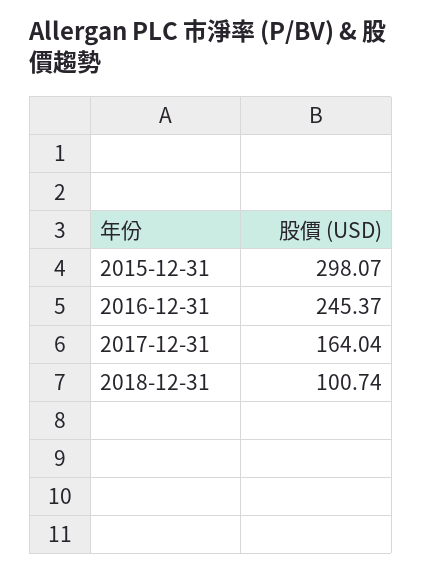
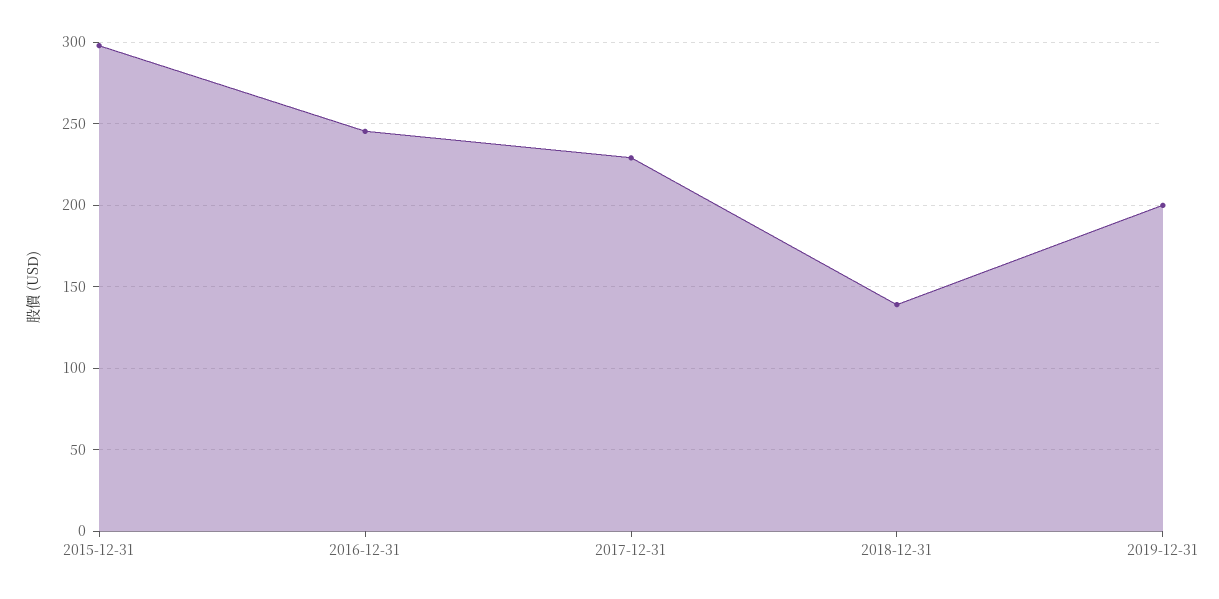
2017-12-31: 164.04 -> 230
2018-12-31: 100.74 -> 140
2019-12-31: none -> 200

